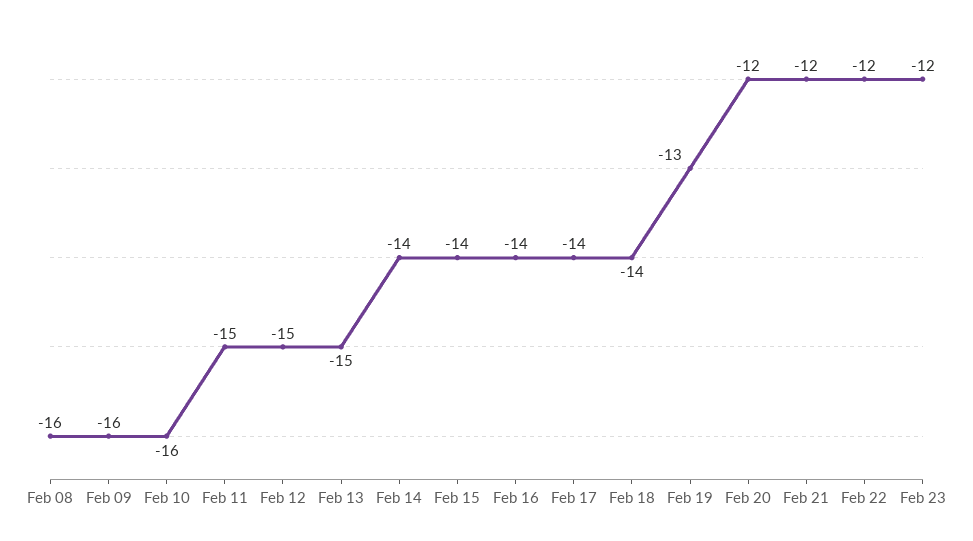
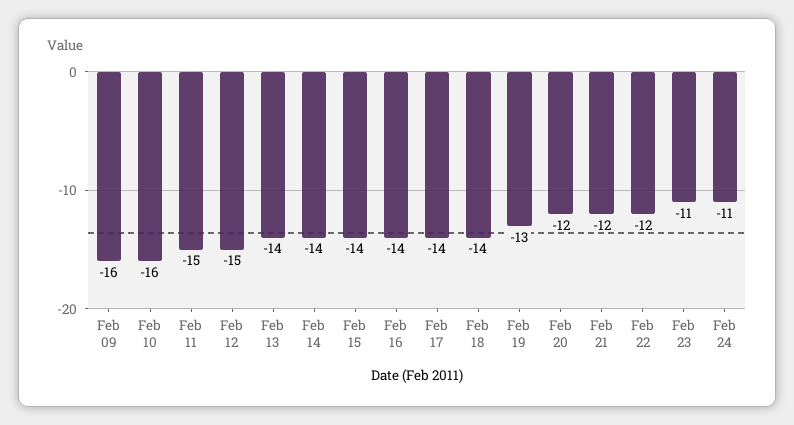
Feb 08: -16 -> none
Feb 13: -15 -> -14
Feb 23: -12 -> -11
Feb 24: none -> -11

